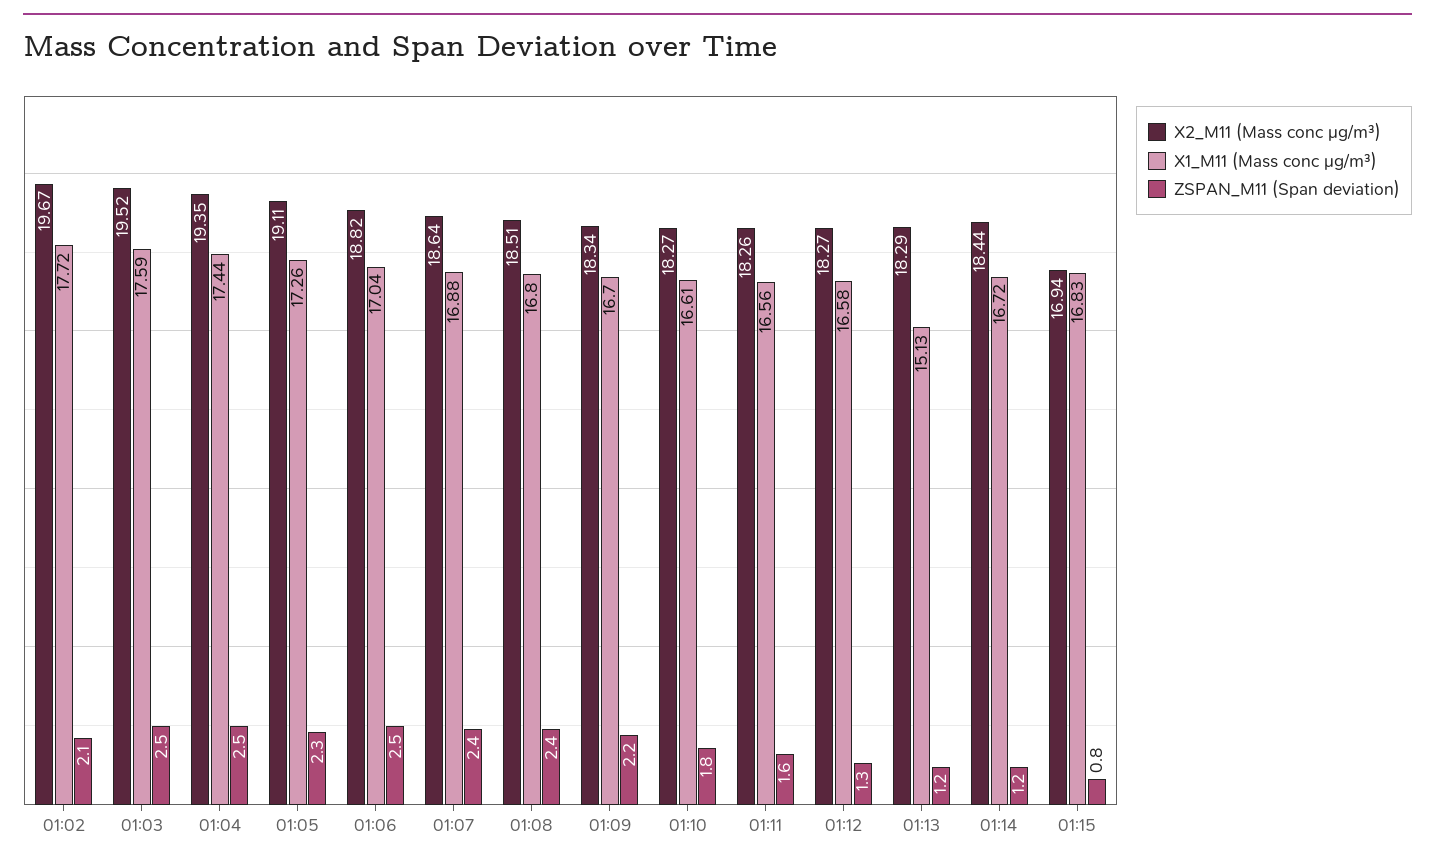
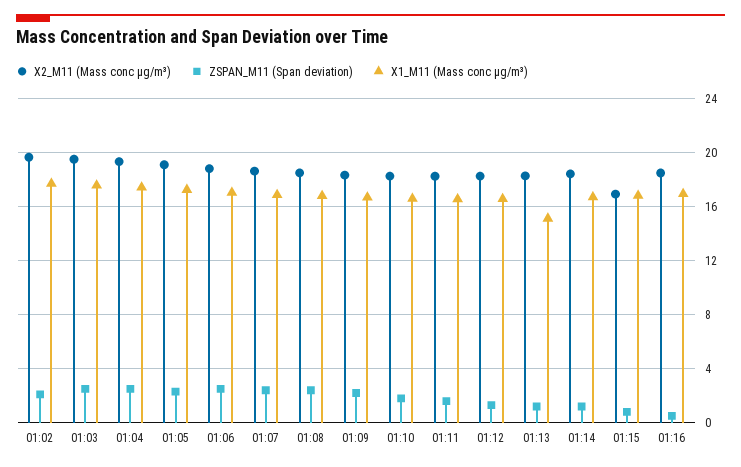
X2_M11 (Mass conc μg/m³), 01:16: none -> 18.5
ZSPAN_M11 (Span deviation), 01:16: none -> 0.5
X1_M11 (Mass conc μg/m³), 01:16: none -> 17

